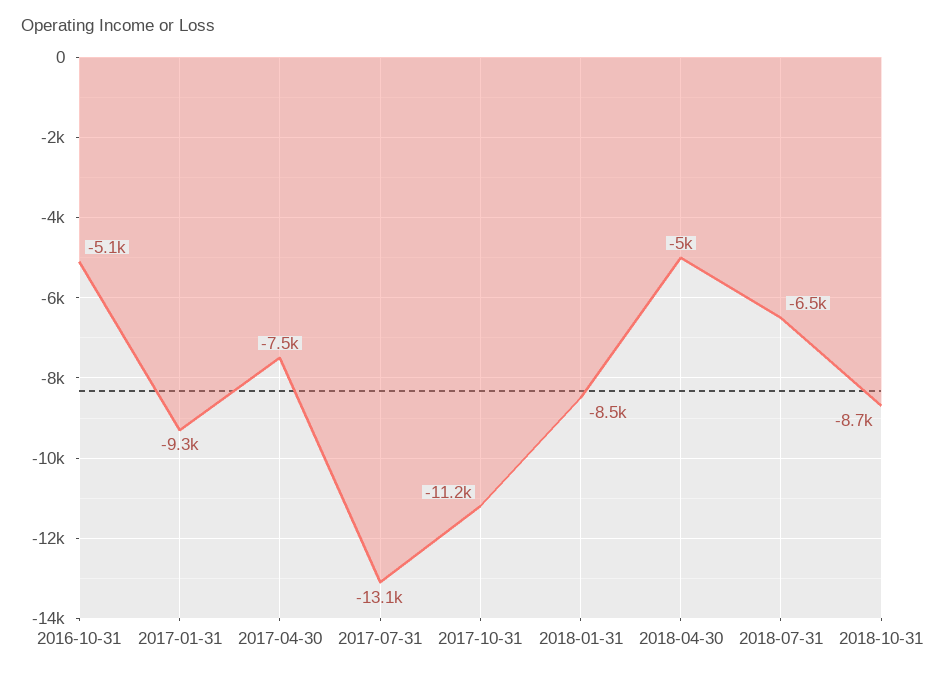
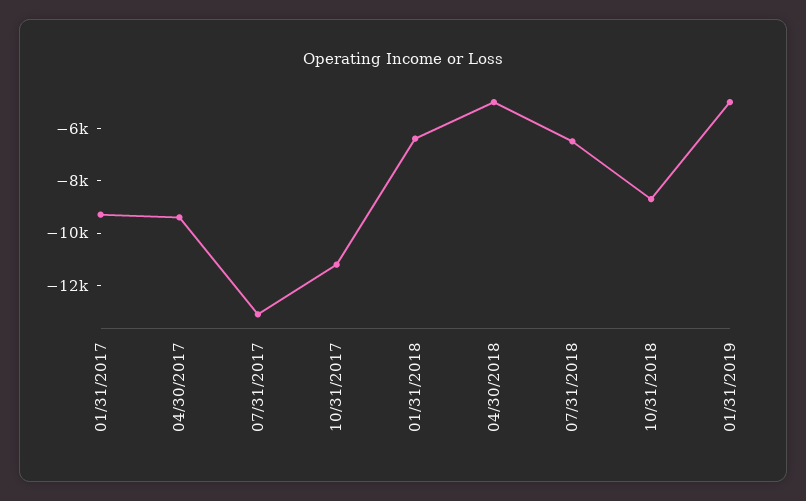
2016-10-31: -5100 -> none
2017-04-30: -7500 -> -9500
2018-01-31: -8500 -> -6500
01/31/2019: none -> -5000

